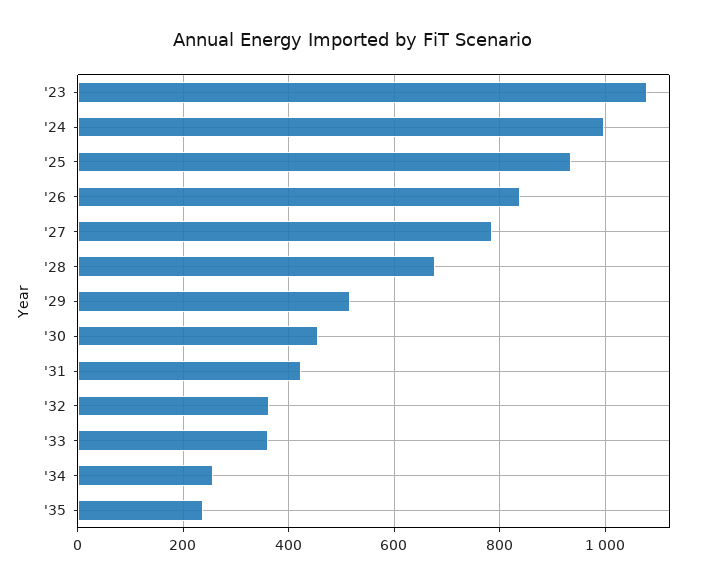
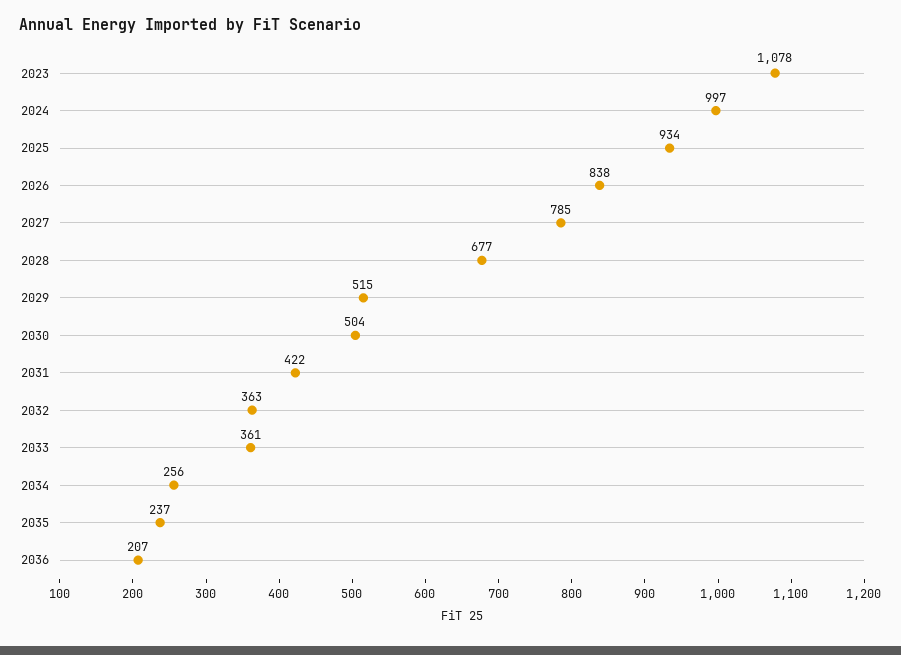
'30: 460 -> 504
2036: none -> 207

